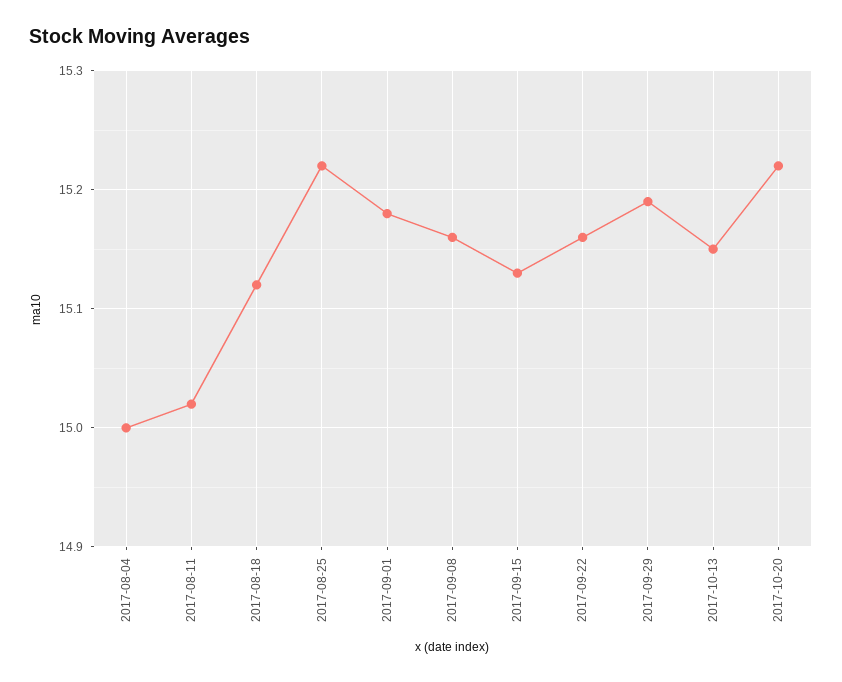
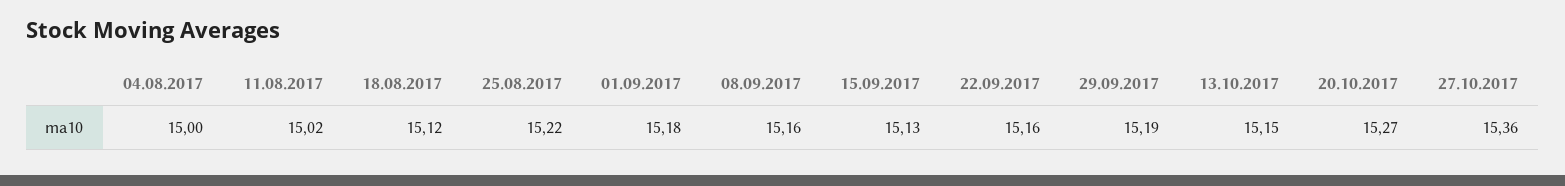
2017-10-20: 15.22 -> 15.27
27.10.2017: none -> 15.36

